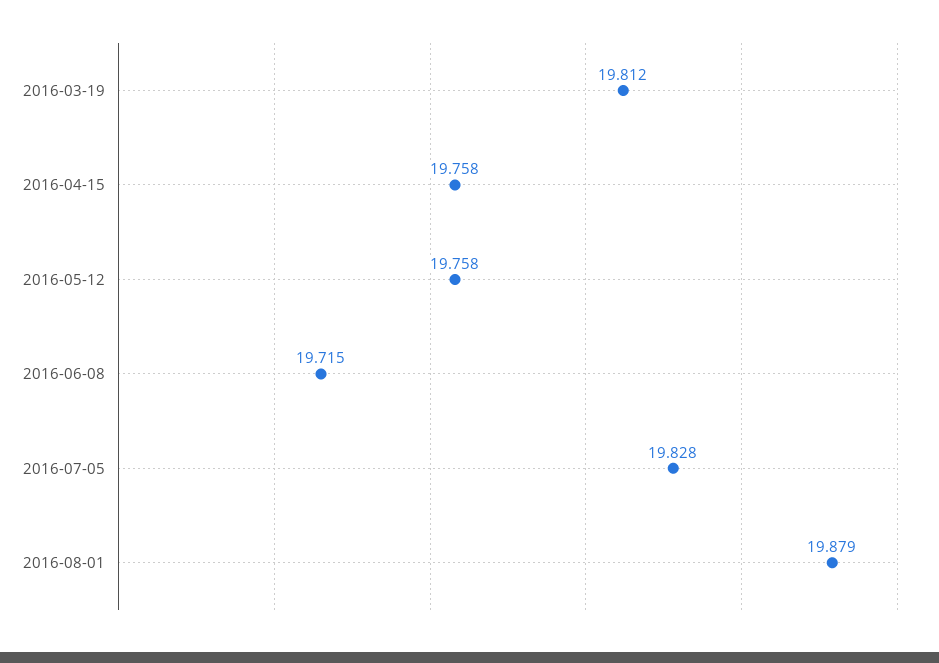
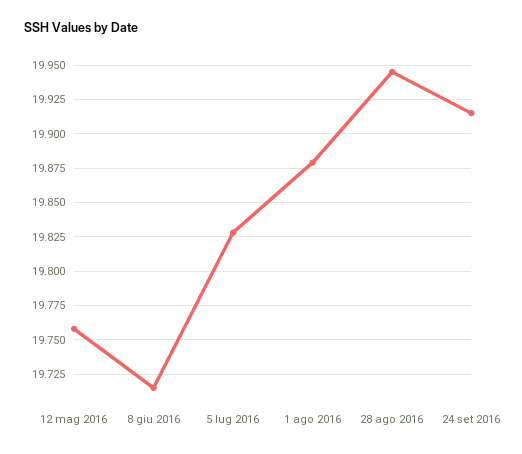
2016-03-19: 19.812 -> none
2016-04-15: 19.758 -> none
28 ago 2016: none -> 19.945
24 set 2016: none -> 19.915

